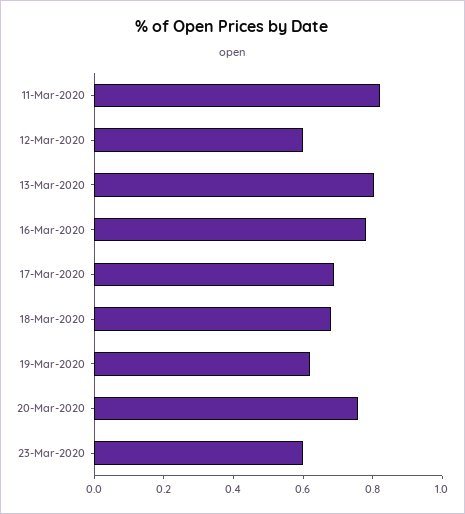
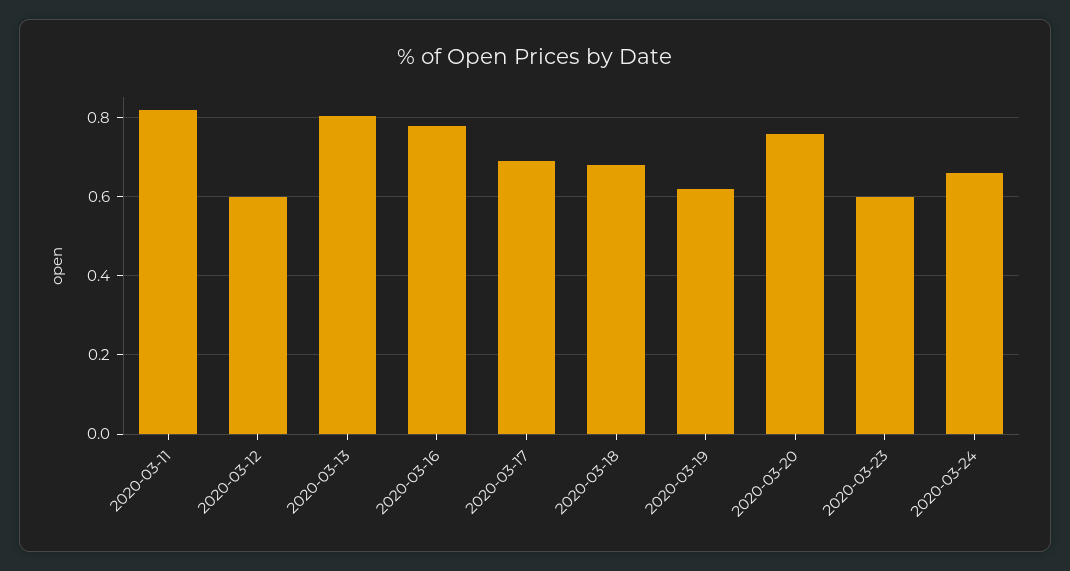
2020-03-24: none -> 0.66

